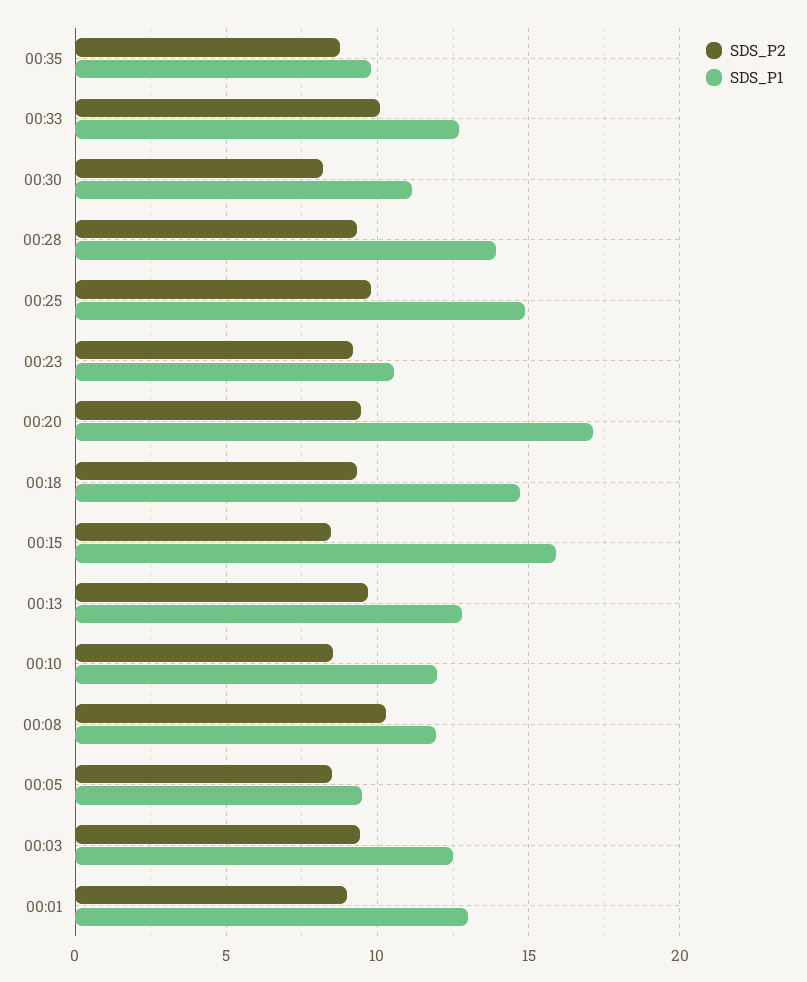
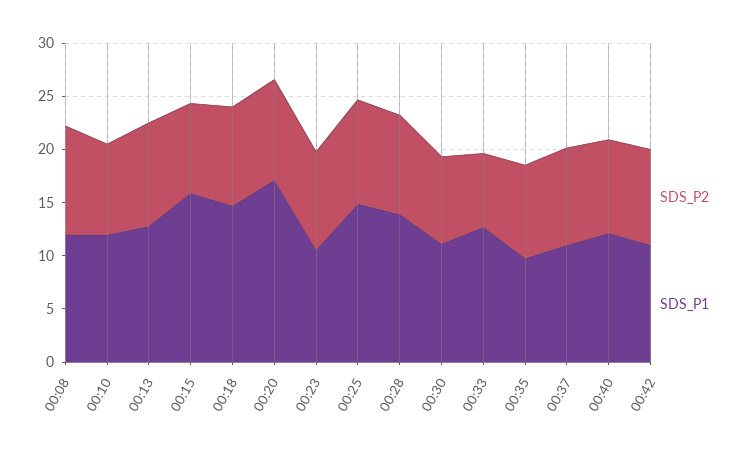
SDS_P2, 00:33: 10 -> 7
SDS_P2, 00:05: 8.5 -> none
SDS_P1, 00:05: 9.5 -> none
SDS_P2, 00:03: 9.5 -> none
SDS_P1, 00:03: 12.5 -> none
SDS_P2, 00:01: 9 -> none
SDS_P1, 00:01: 13 -> none
SDS_P2, 00:37: none -> 9
SDS_P1, 00:37: none -> 11
SDS_P2, 00:40: none -> 9
SDS_P1, 00:40: none -> 12
SDS_P2, 00:42: none -> 9
SDS_P1, 00:42: none -> 11

